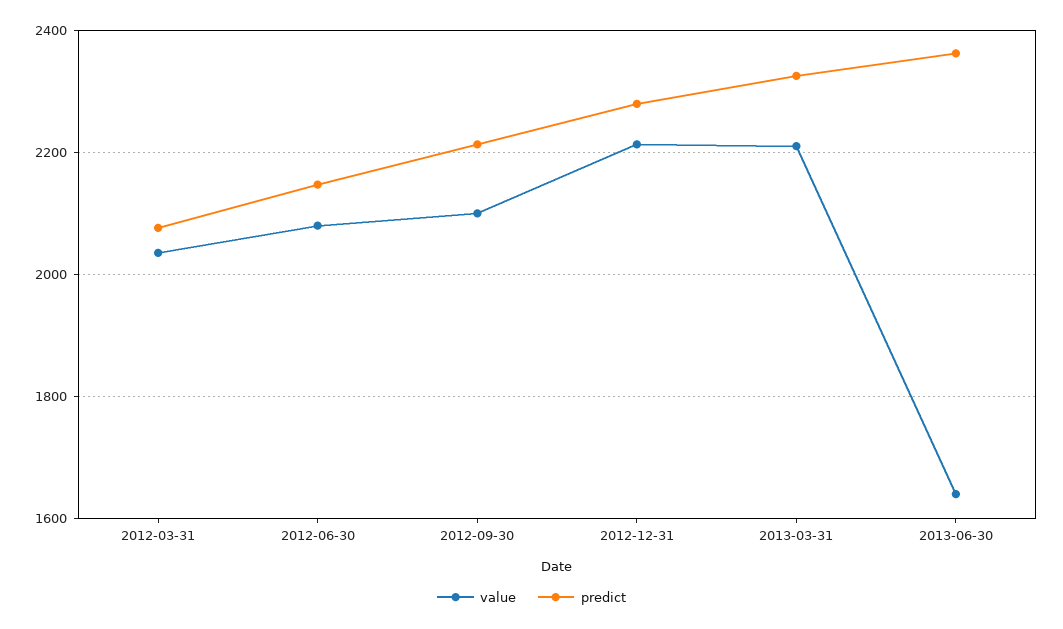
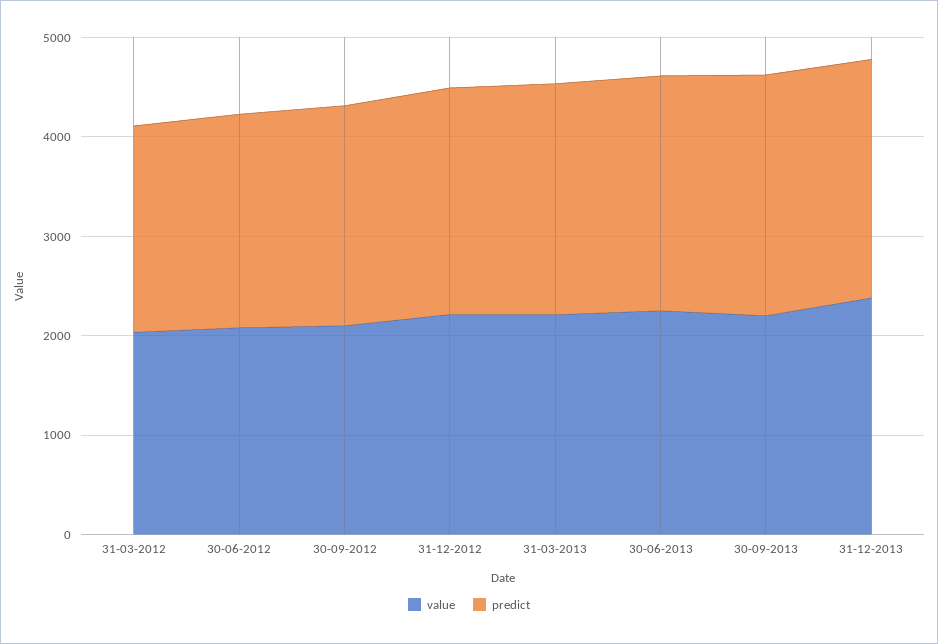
value, 2013-06-30: 1640 -> 2200
value, 30-09-2013: none -> 2200
predict, 30-09-2013: none -> 2400
value, 31-12-2013: none -> 2400
predict, 31-12-2013: none -> 2400

